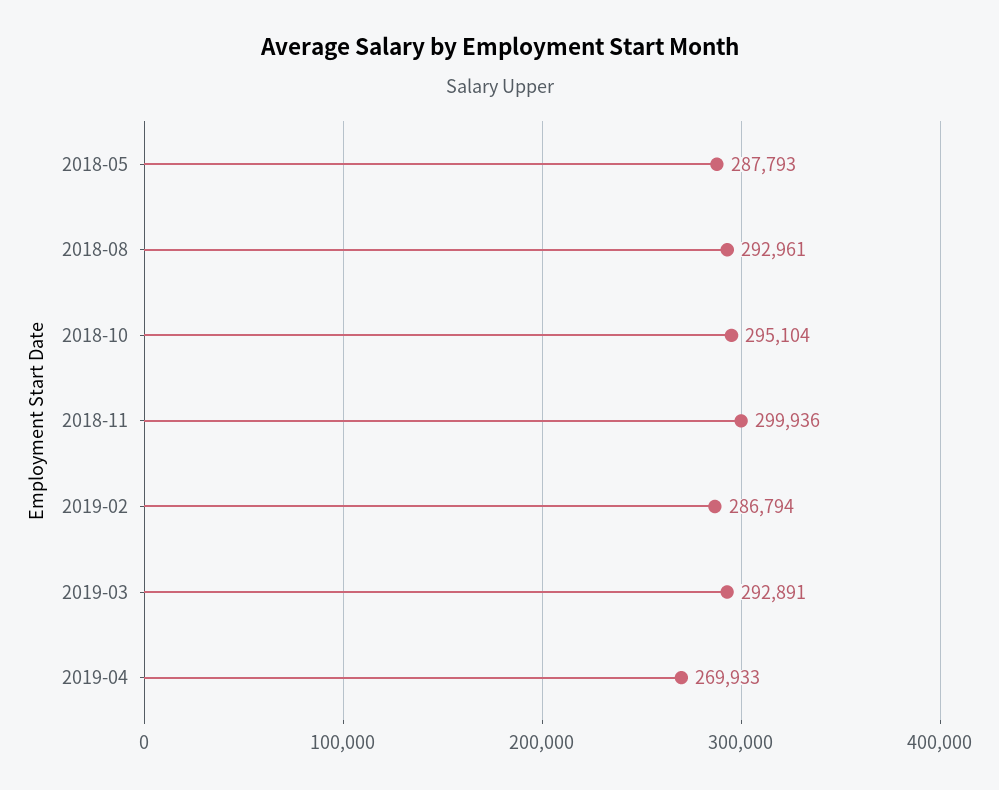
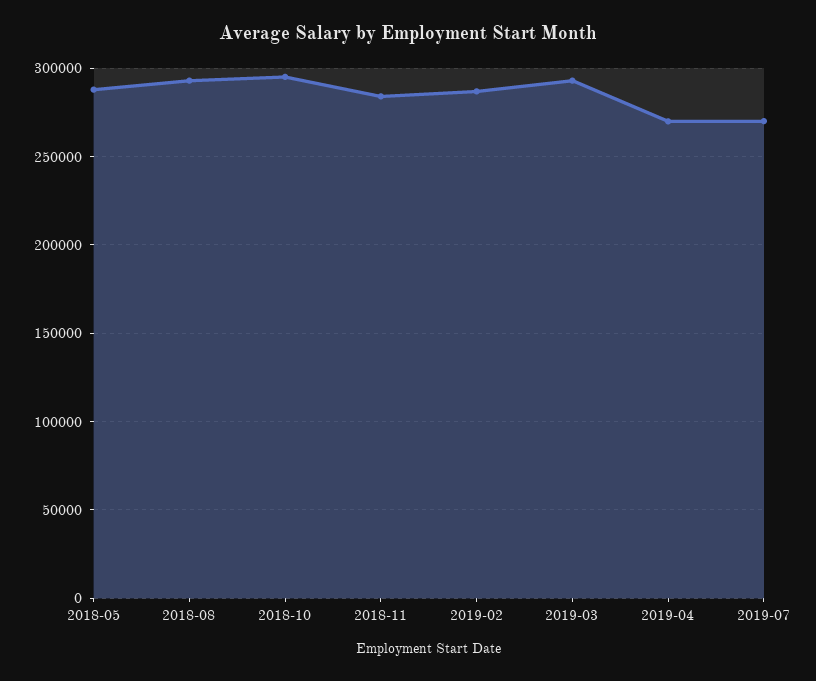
2018-11: 299936 -> 285000
2019-07: none -> 270000

